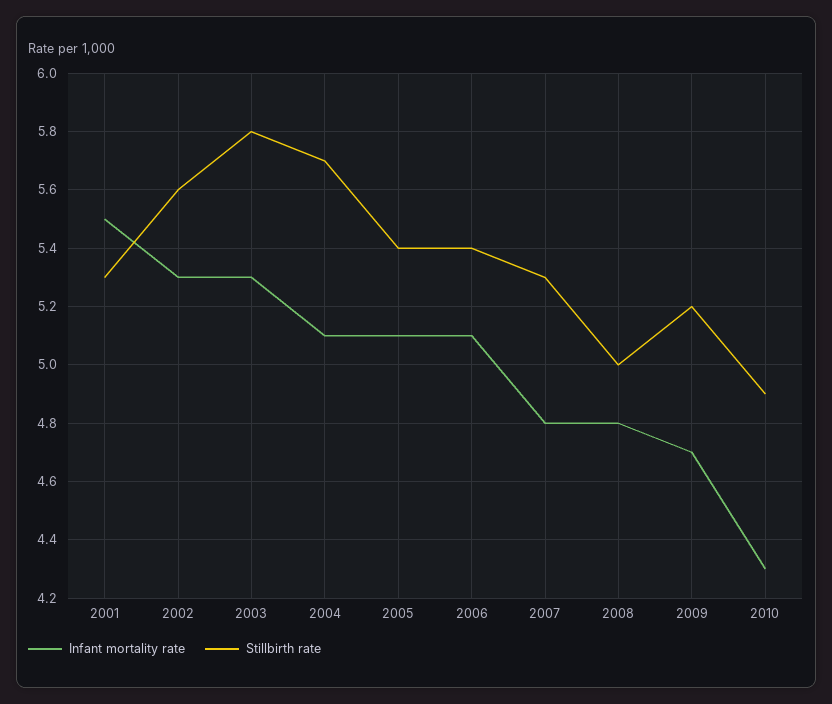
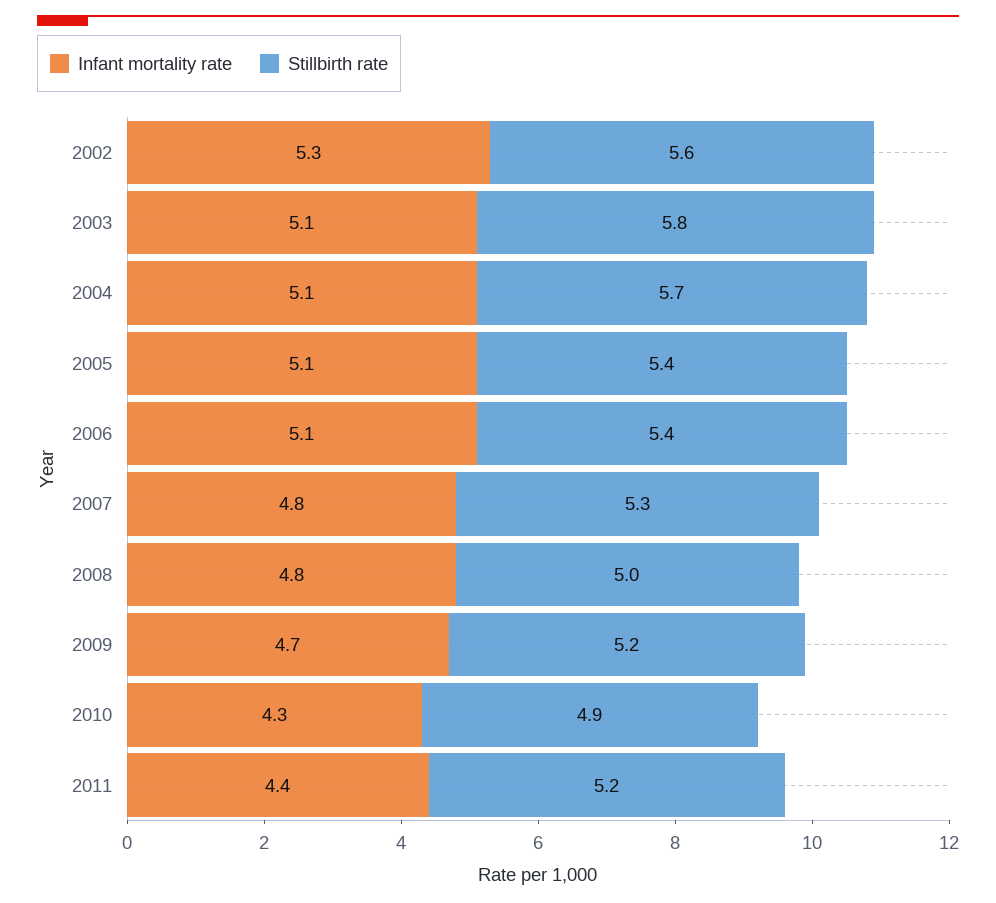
Infant mortality rate, 2001: 5.5 -> none
Stillbirth rate, 2001: 5.3 -> none
Infant mortality rate, 2003: 5.3 -> 5.1
Infant mortality rate, 2011: none -> 4.4
Stillbirth rate, 2011: none -> 5.2

